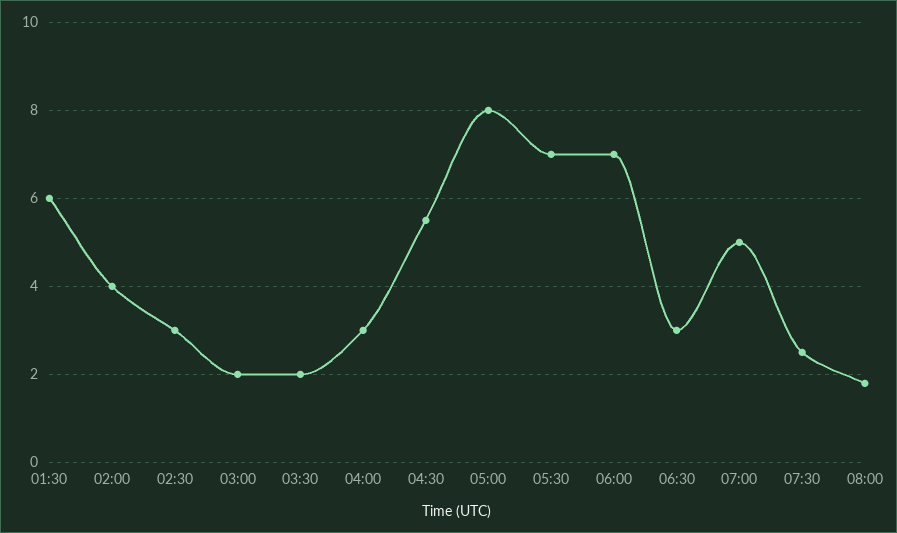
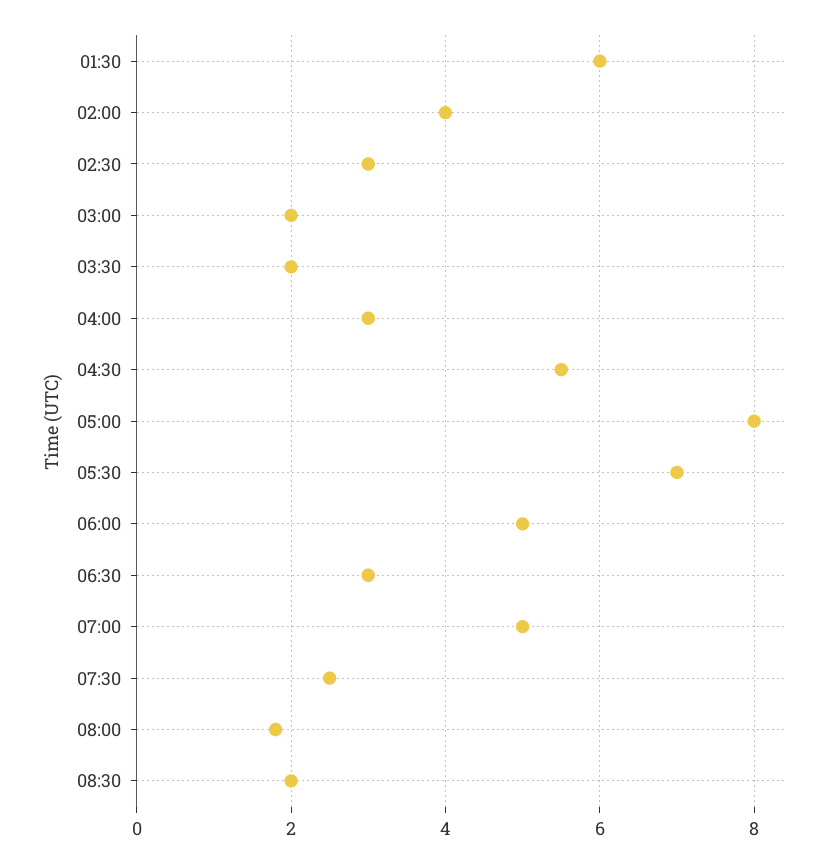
06:00: 7 -> 5
08:30: none -> 2

